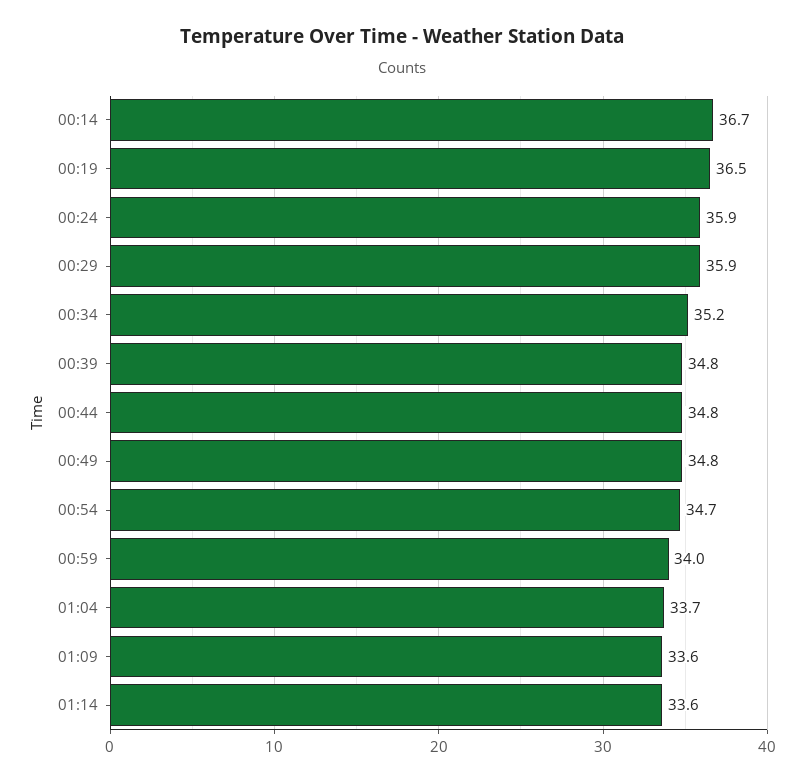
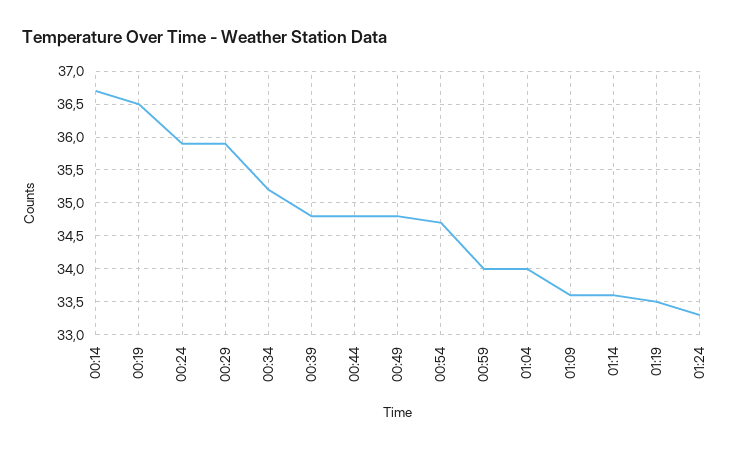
01:04: 33.7 -> 34
01:19: none -> 33.5
01:24: none -> 33.3

